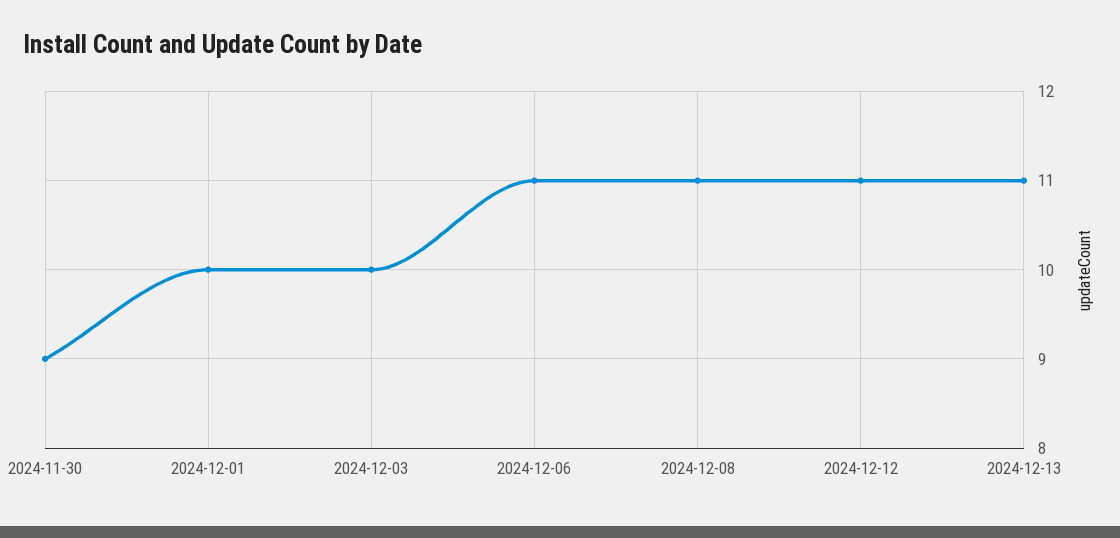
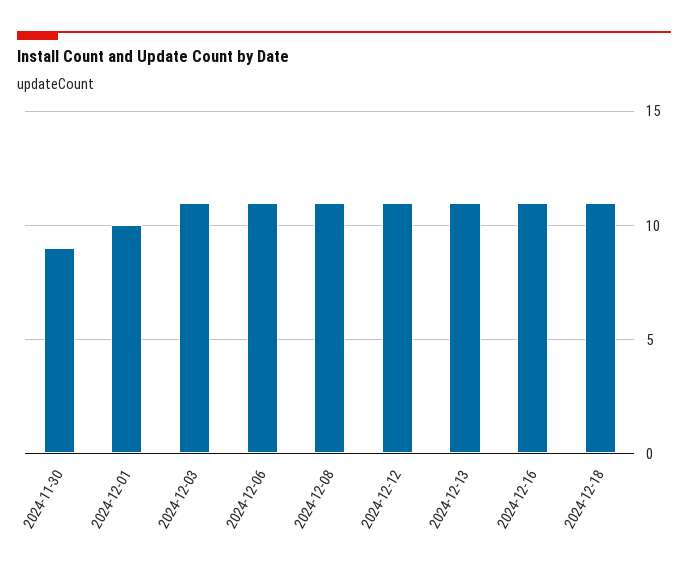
2024-12-03: 10 -> 11
2024-12-16: none -> 11
2024-12-18: none -> 11

